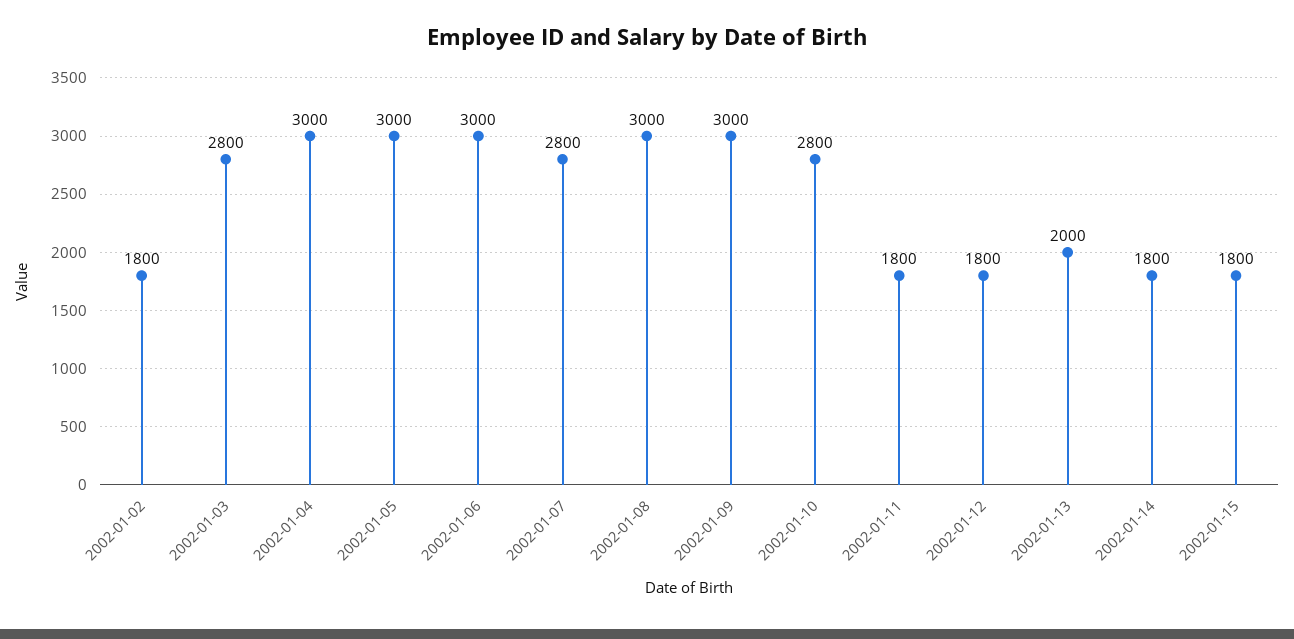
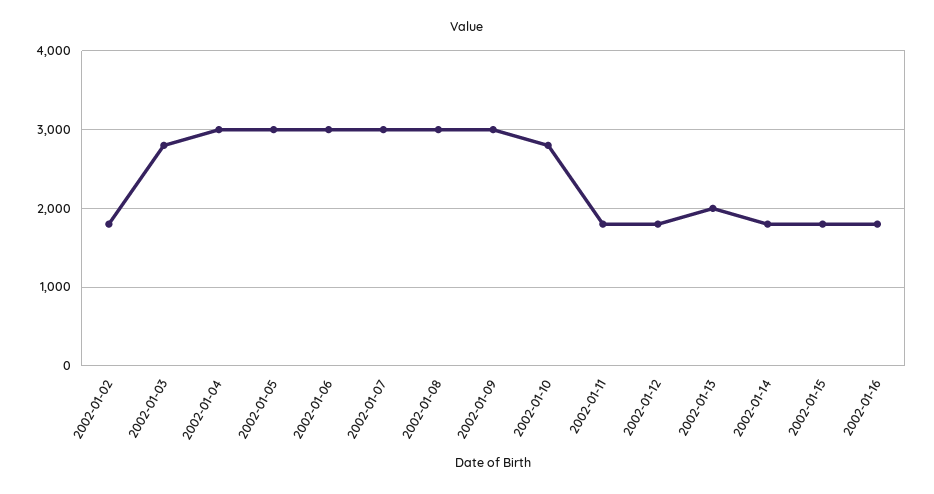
2002-01-07: 2800 -> 3000
2002-01-16: none -> 1800

